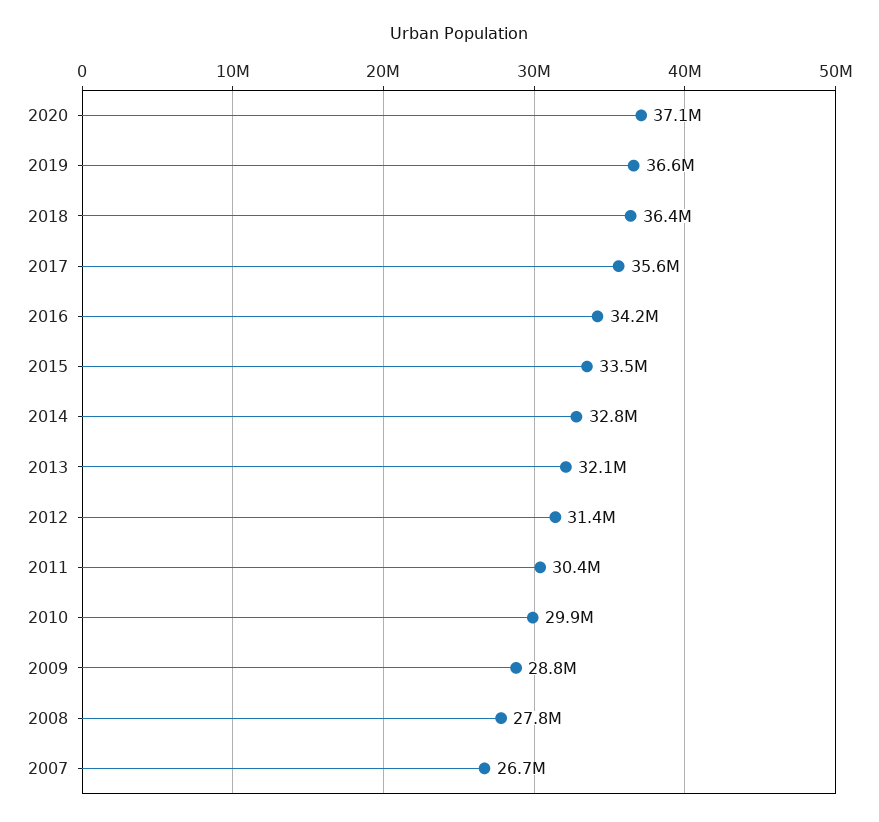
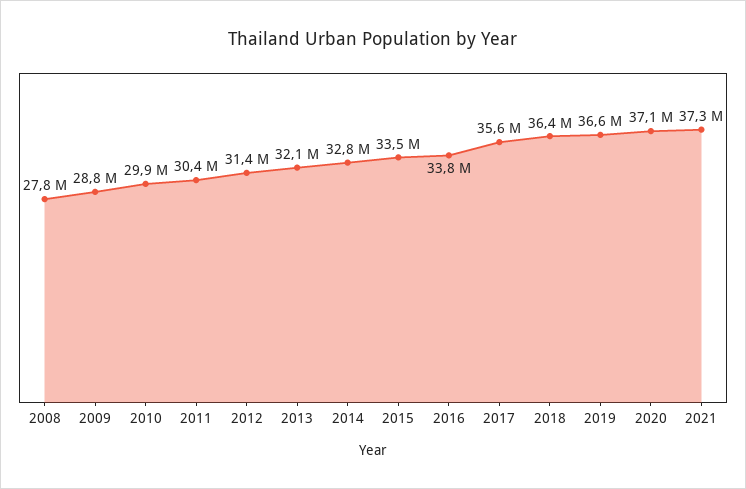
2016: 34200000 -> 33800000
2007: 26700000 -> none
2021: none -> 37300000

